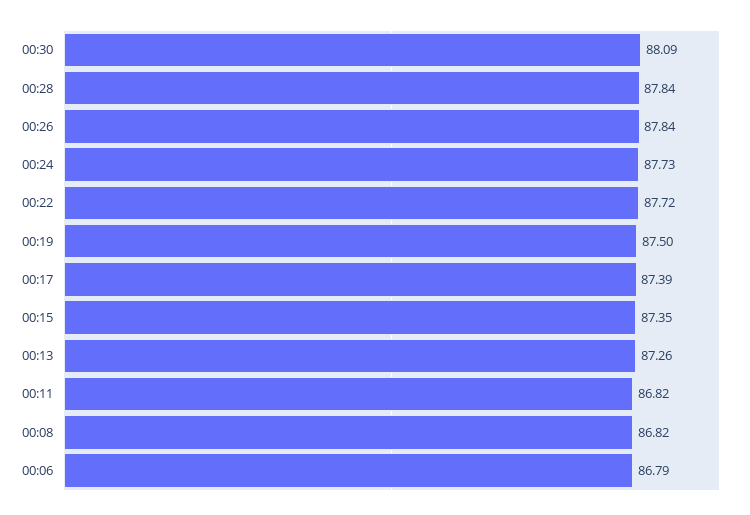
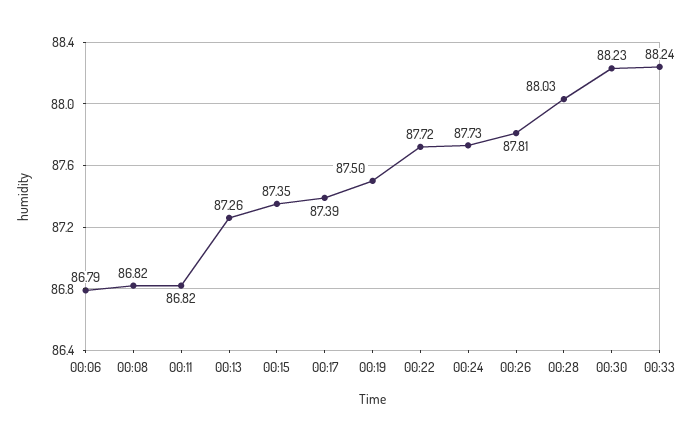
00:30: 88.09 -> 88.23
00:28: 87.84 -> 88.03
00:26: 87.84 -> 87.81
00:33: none -> 88.24

